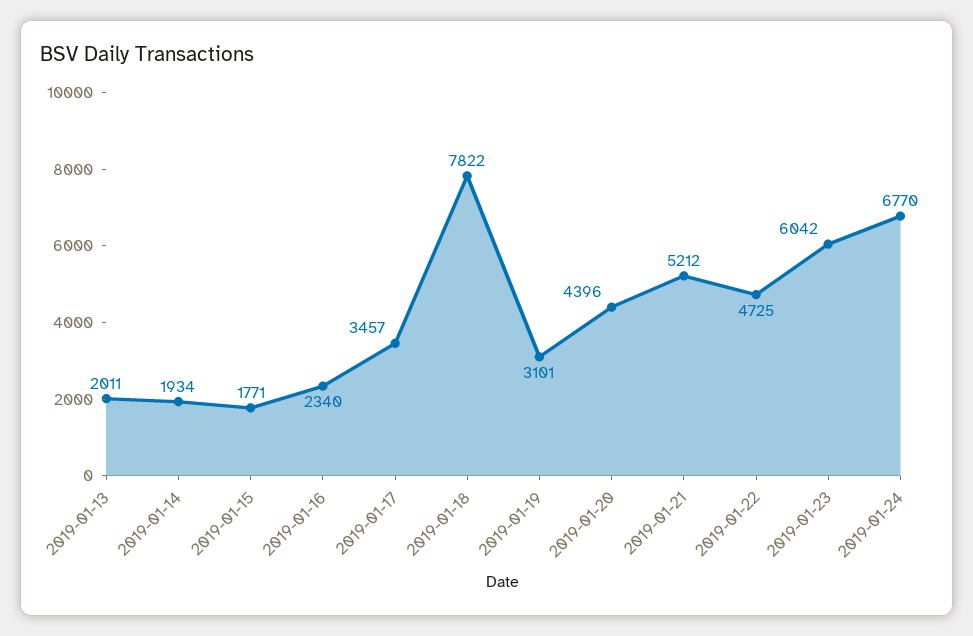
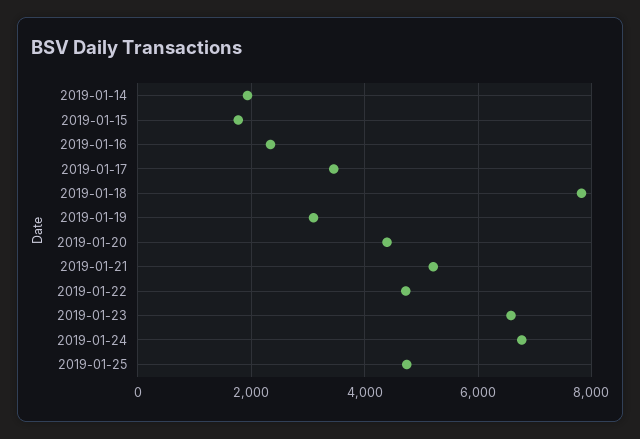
2019-01-13: 2011 -> none
2019-01-23: 6042 -> 6600
2019-01-25: none -> 4800

